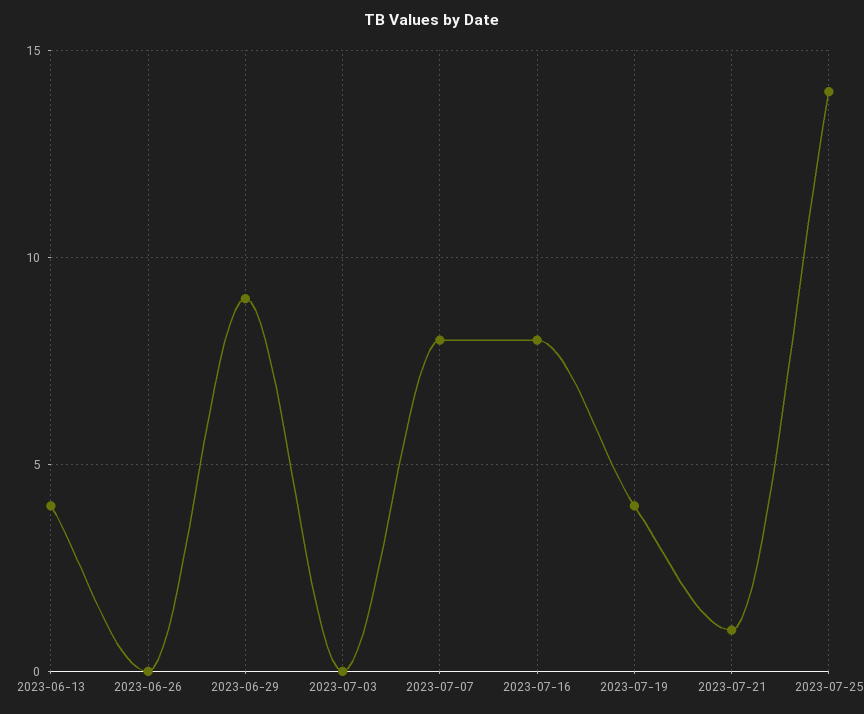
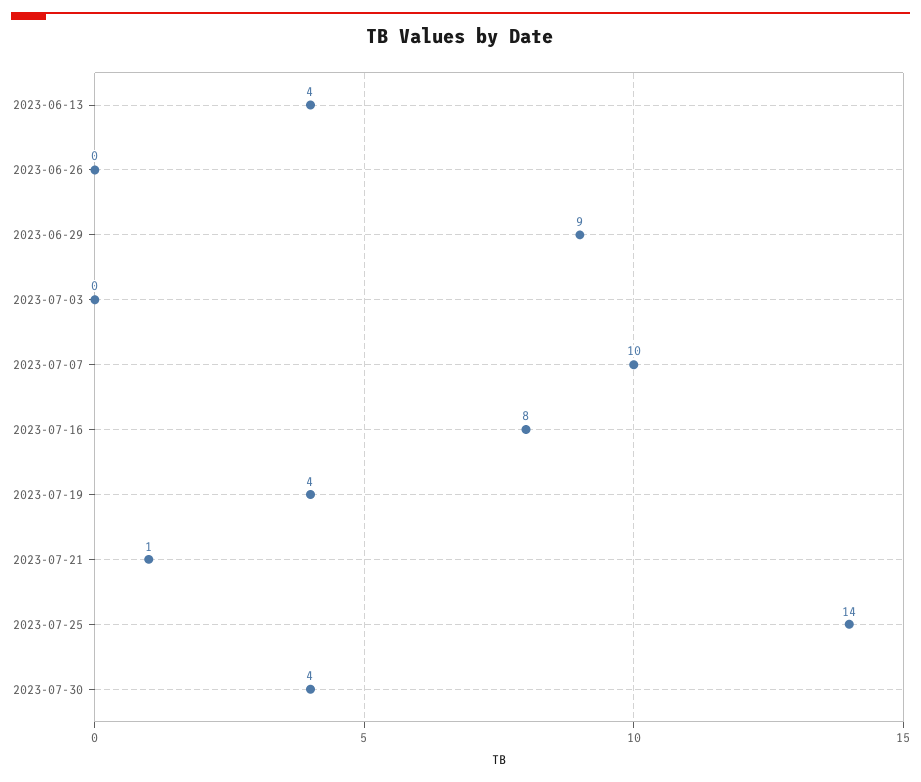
2023-07-07: 8 -> 10
2023-07-30: none -> 4

